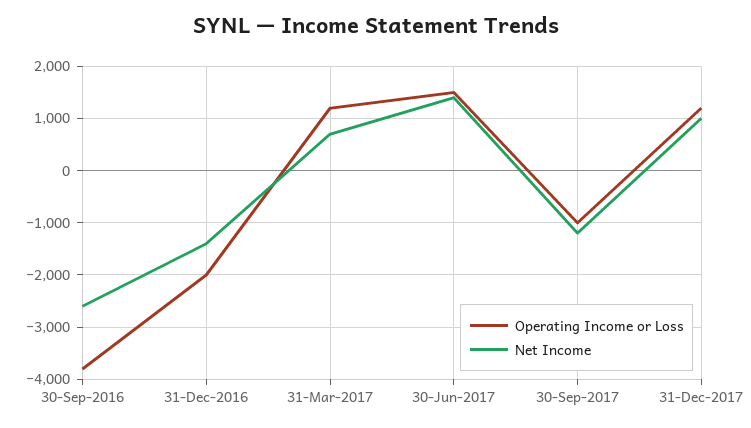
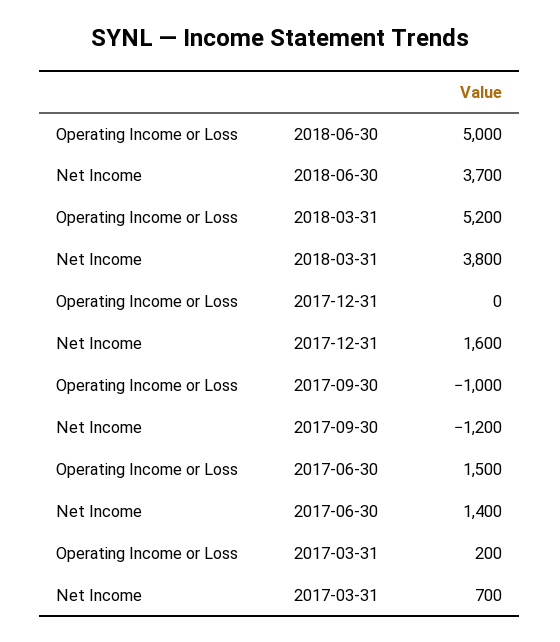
Operating Income or Loss, 30-Sep-2016: -3800 -> none
Net Income, 30-Sep-2016: -2600 -> none
Operating Income or Loss, 31-Dec-2016: -2000 -> none
Net Income, 31-Dec-2016: -1400 -> none
Operating Income or Loss, 31-Mar-2017: 1200 -> 200
Operating Income or Loss, 31-Dec-2017: 1200 -> 0
Net Income, 31-Dec-2017: 1000 -> 1600
Operating Income or Loss, 2018-06-30: none -> 5000
Net Income, 2018-06-30: none -> 3700
Operating Income or Loss, 2018-03-31: none -> 5200
Net Income, 2018-03-31: none -> 3800

